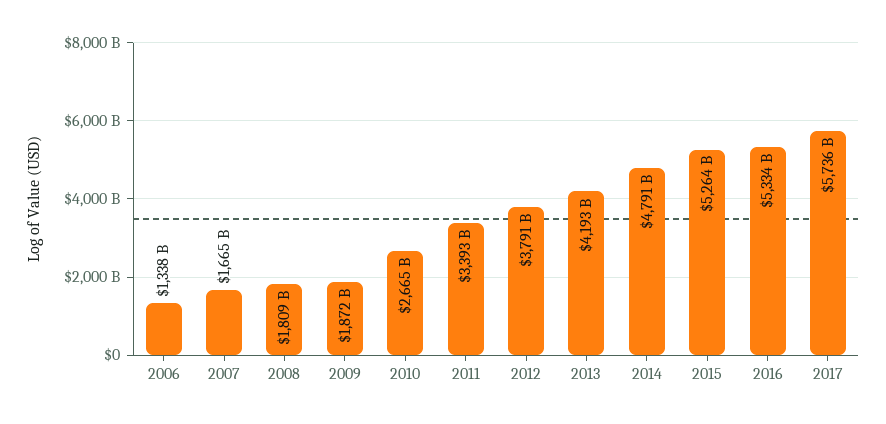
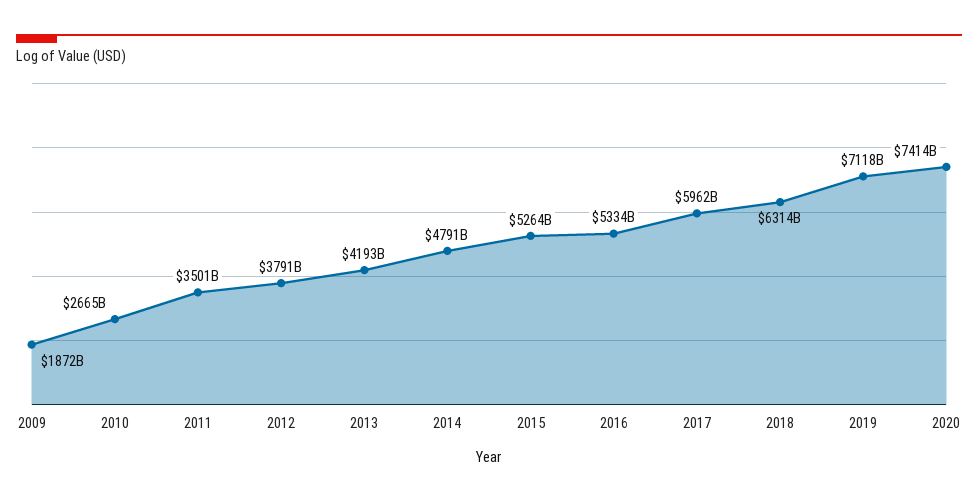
2006: 1338000000000 -> none
2007: 1665000000000 -> none
2008: 1809000000000 -> none
2011: 3393000000000 -> 3501000000000
2017: 5736000000000 -> 5962000000000
2018: none -> 6314000000000
2019: none -> 7118000000000
2020: none -> 7414000000000

